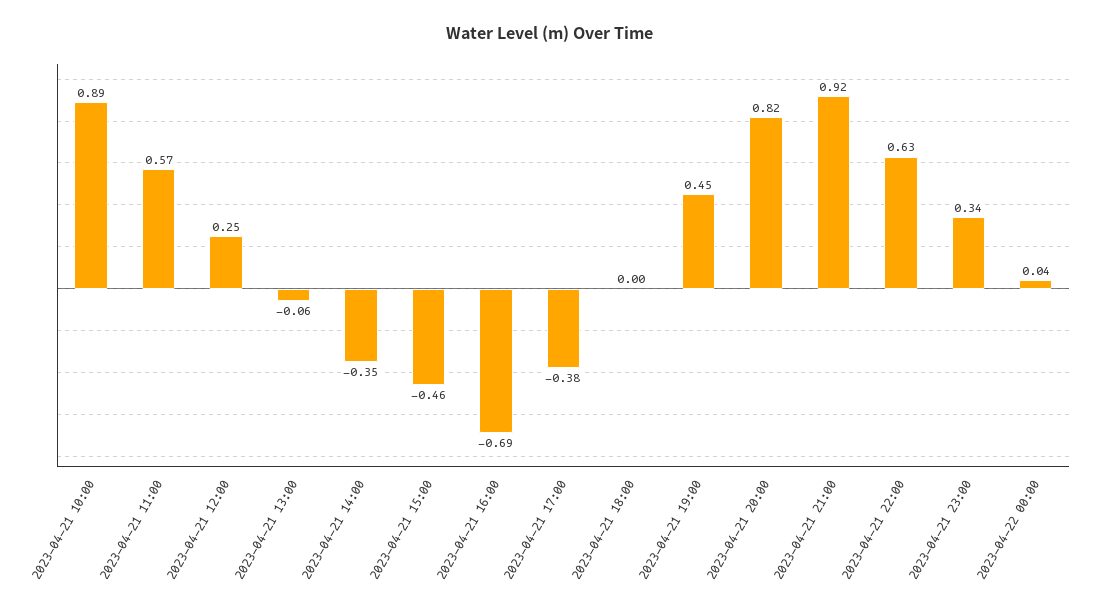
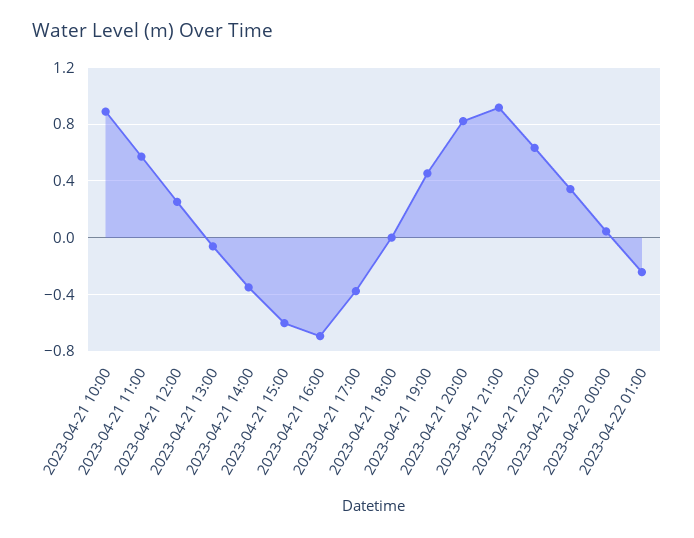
2023-04-21 15:00: -0.46 -> -0.6
2023-04-22 01:00: none -> -0.25

